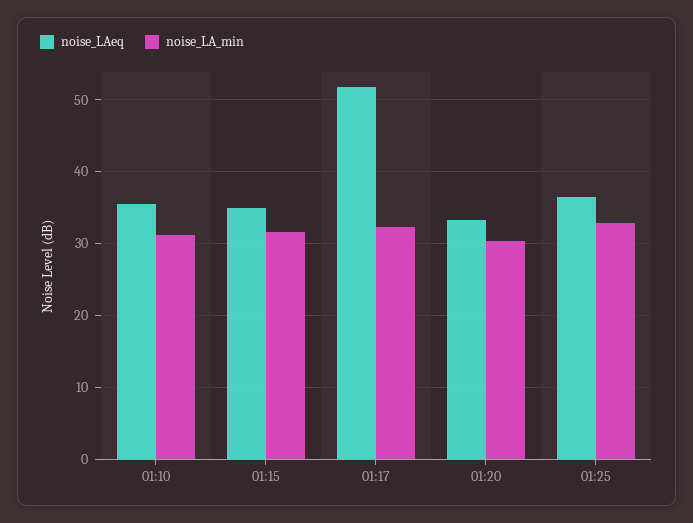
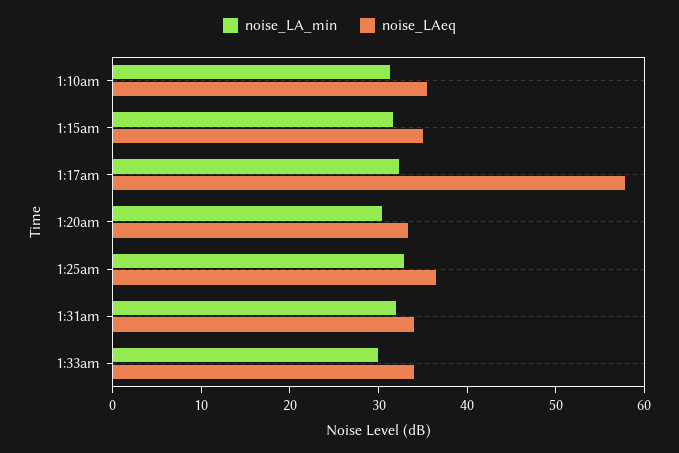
noise_LAeq, 01:17: 52 -> 58
noise_LA_min, 1:31am: none -> 32
noise_LAeq, 1:31am: none -> 34
noise_LA_min, 1:33am: none -> 30
noise_LAeq, 1:33am: none -> 34

